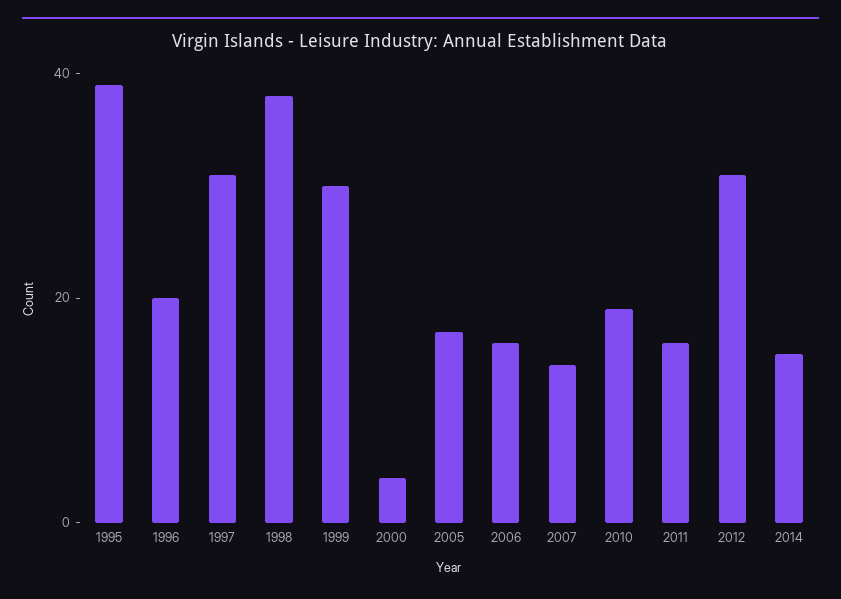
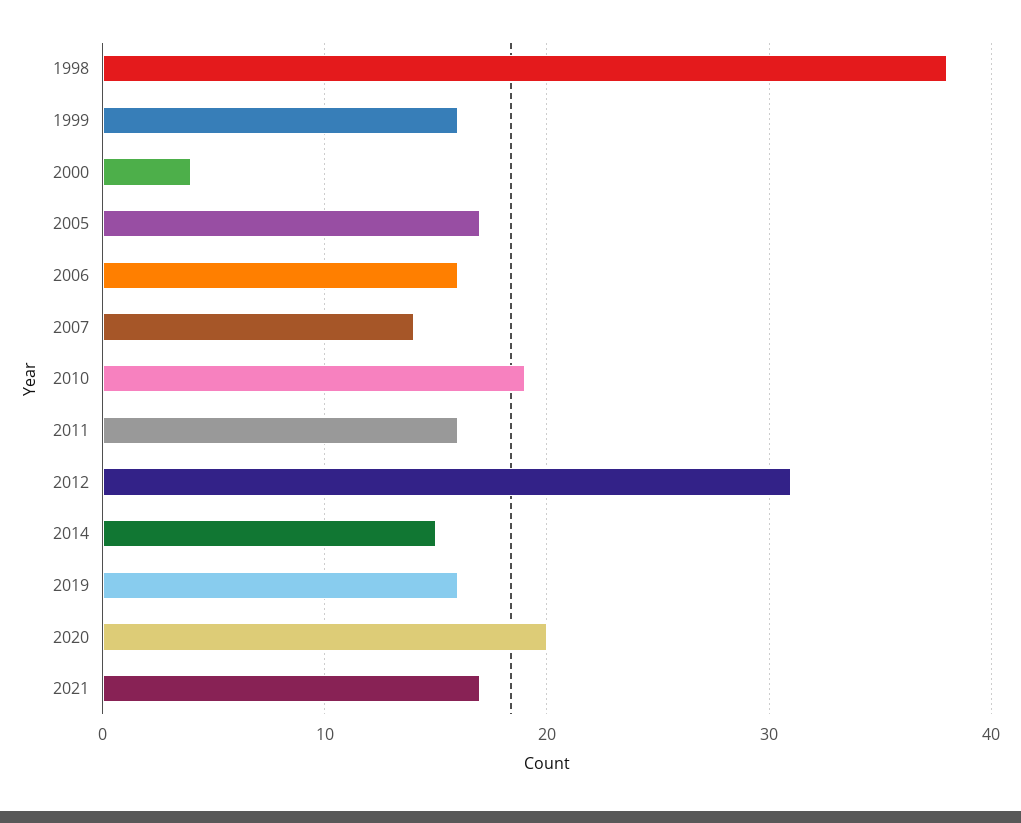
1995: 40 -> none
1996: 20 -> none
1997: 30 -> none
1999: 30 -> 16
2019: none -> 16
2020: none -> 20
2021: none -> 17

